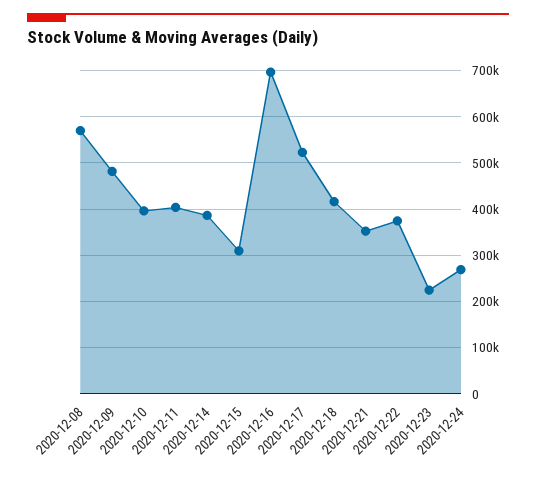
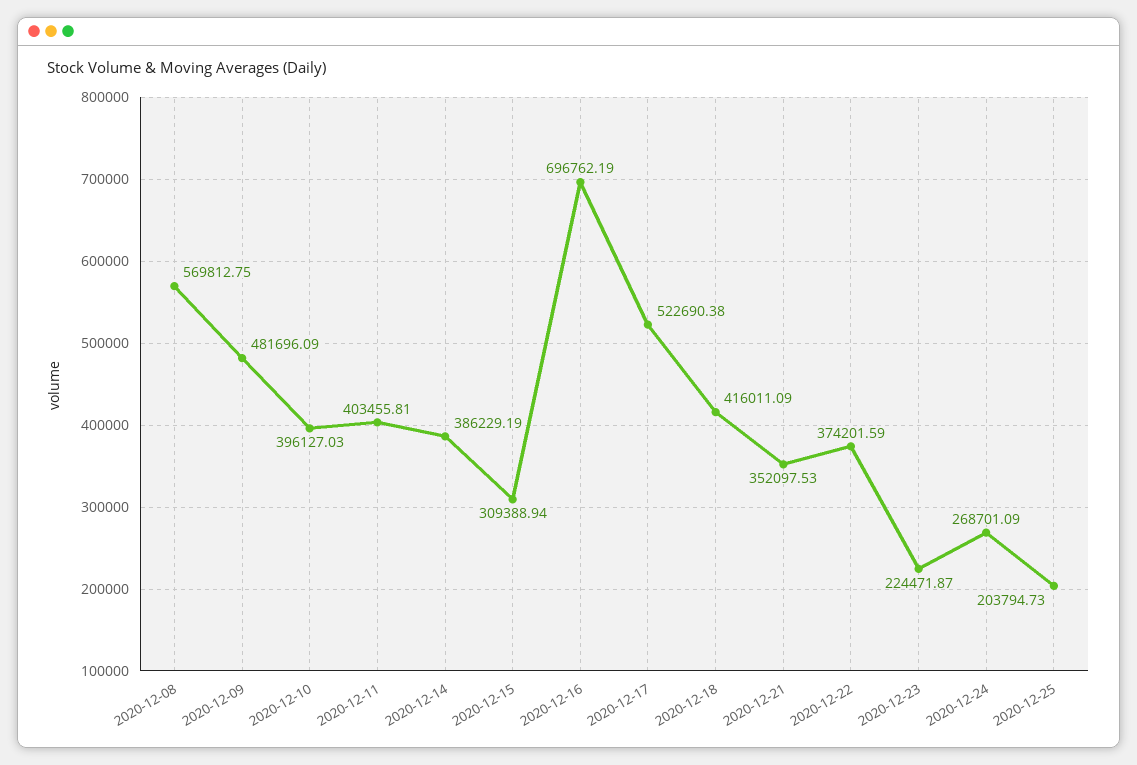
2020-12-25: none -> 203794.73

